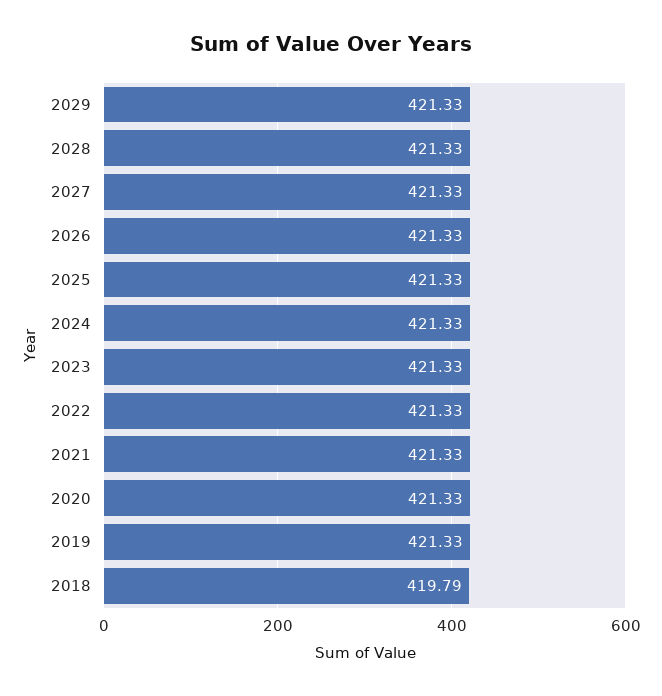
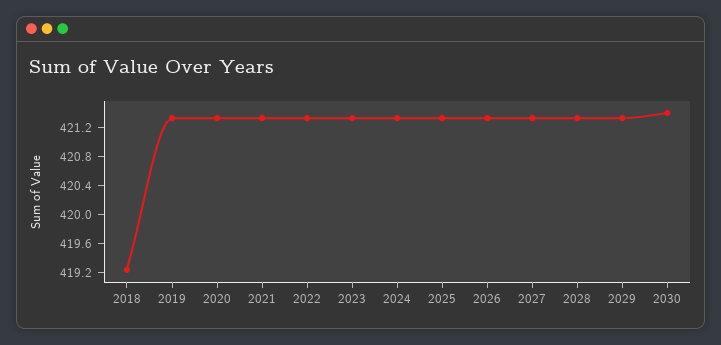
2018: 419.79 -> 419.2
2030: none -> 421.4

